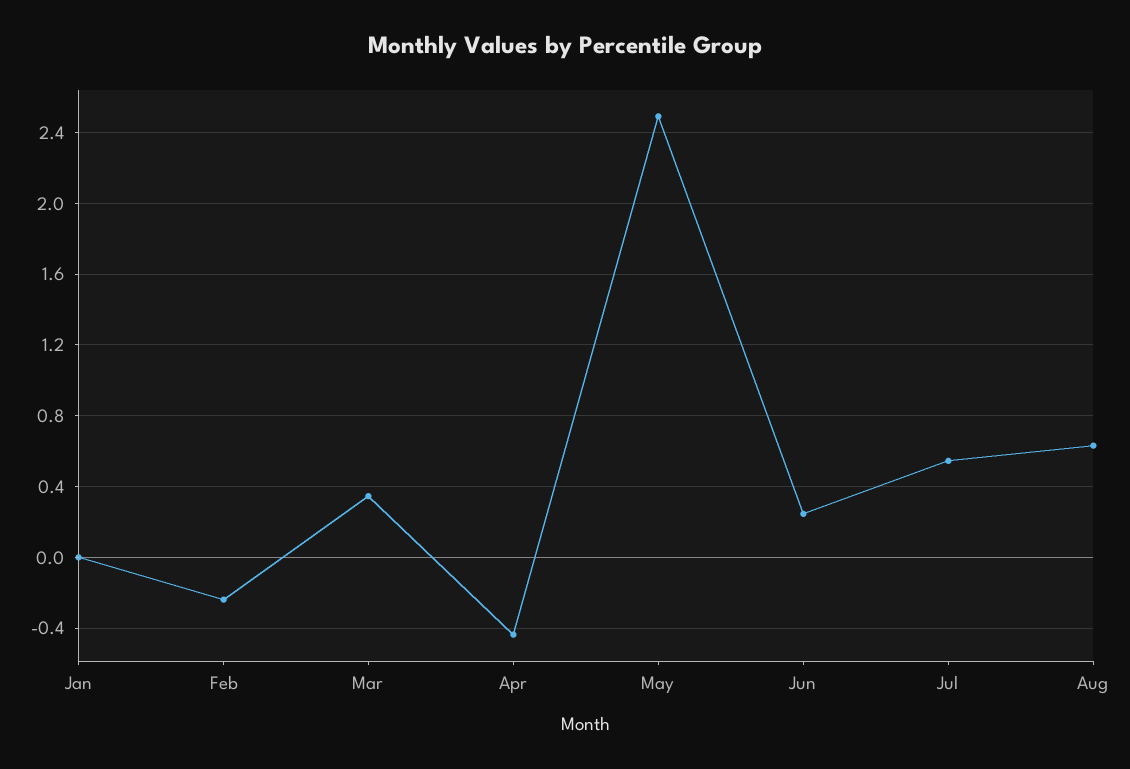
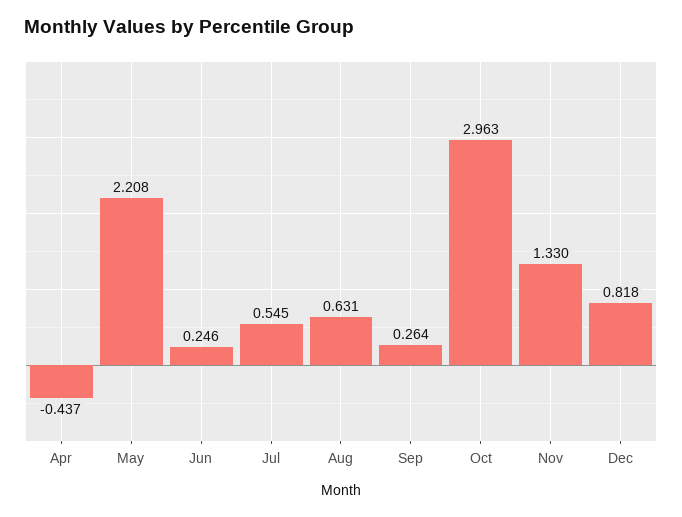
Jan: 0 -> none
Feb: -0.25 -> none
Mar: 0.35 -> none
May: 2.5 -> 2.208
Sep: none -> 0.264
Oct: none -> 2.963
Nov: none -> 1.33
Dec: none -> 0.818

